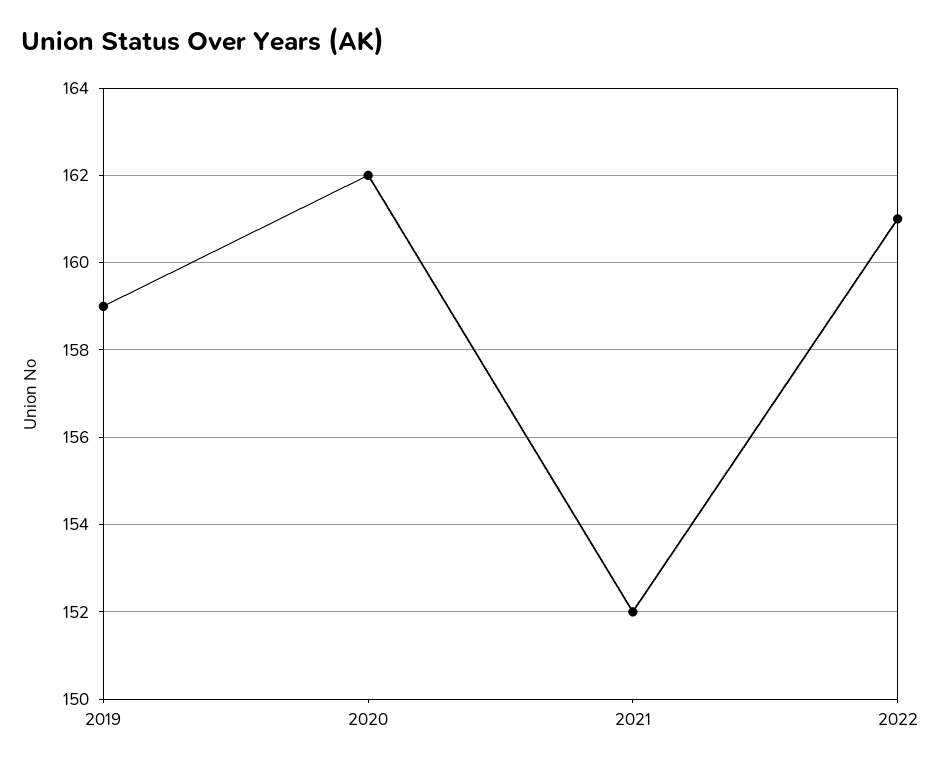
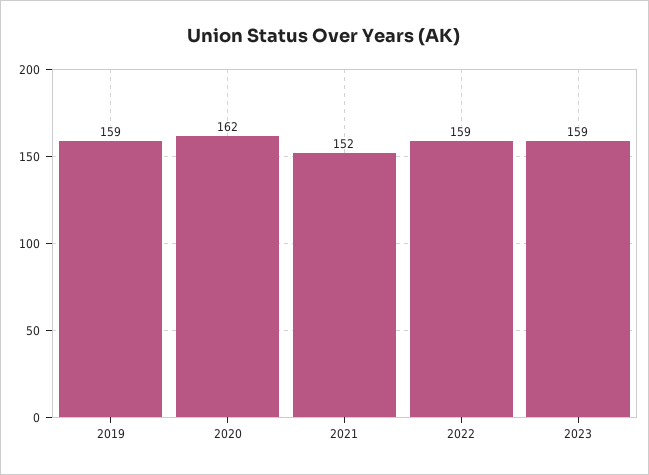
2022: 161 -> 159
2023: none -> 159

